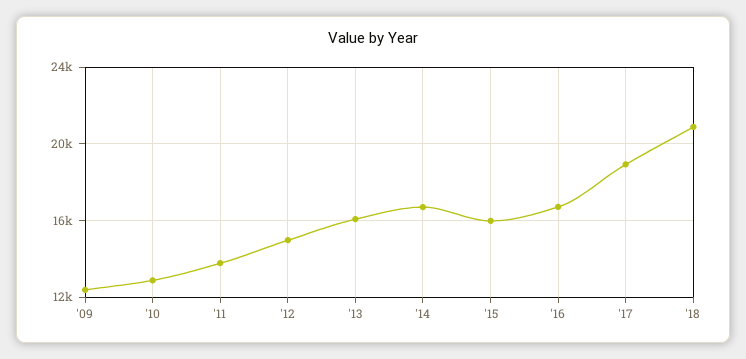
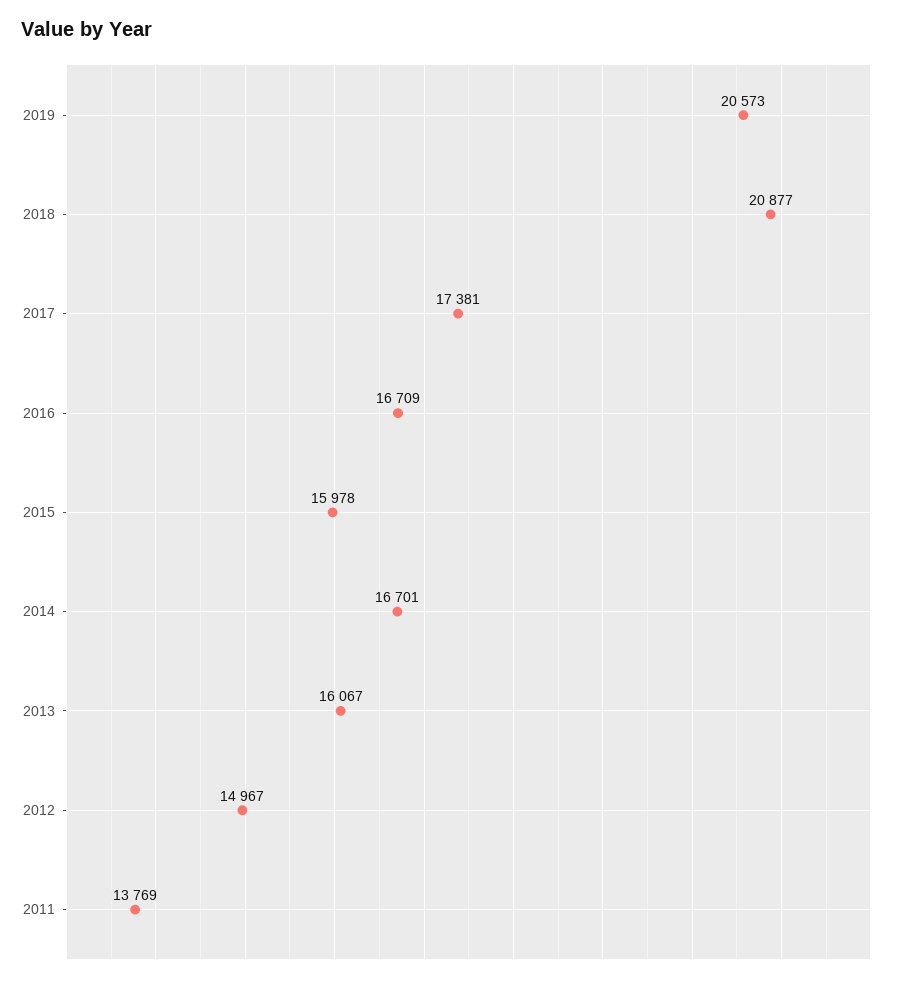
'09: 12500 -> none
'10: 13000 -> none
'17: 19000 -> 17381
2019: none -> 20573

